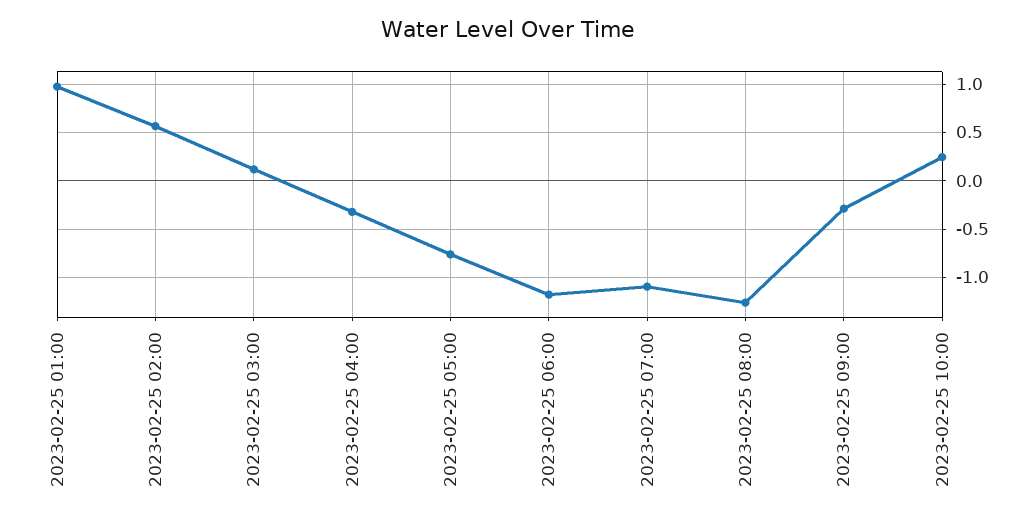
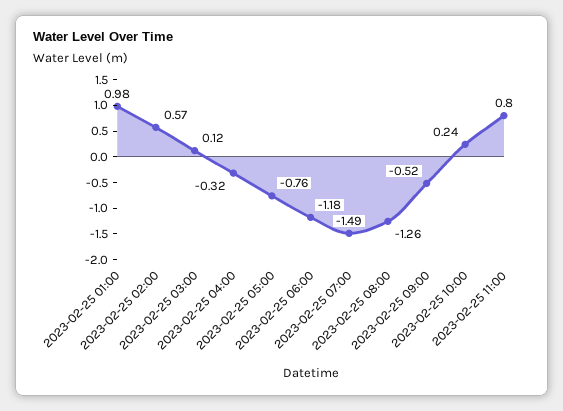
2023-02-25 07:00: -1.1 -> -1.49
2023-02-25 09:00: -0.3 -> -0.52
2023-02-25 11:00: none -> 0.8

